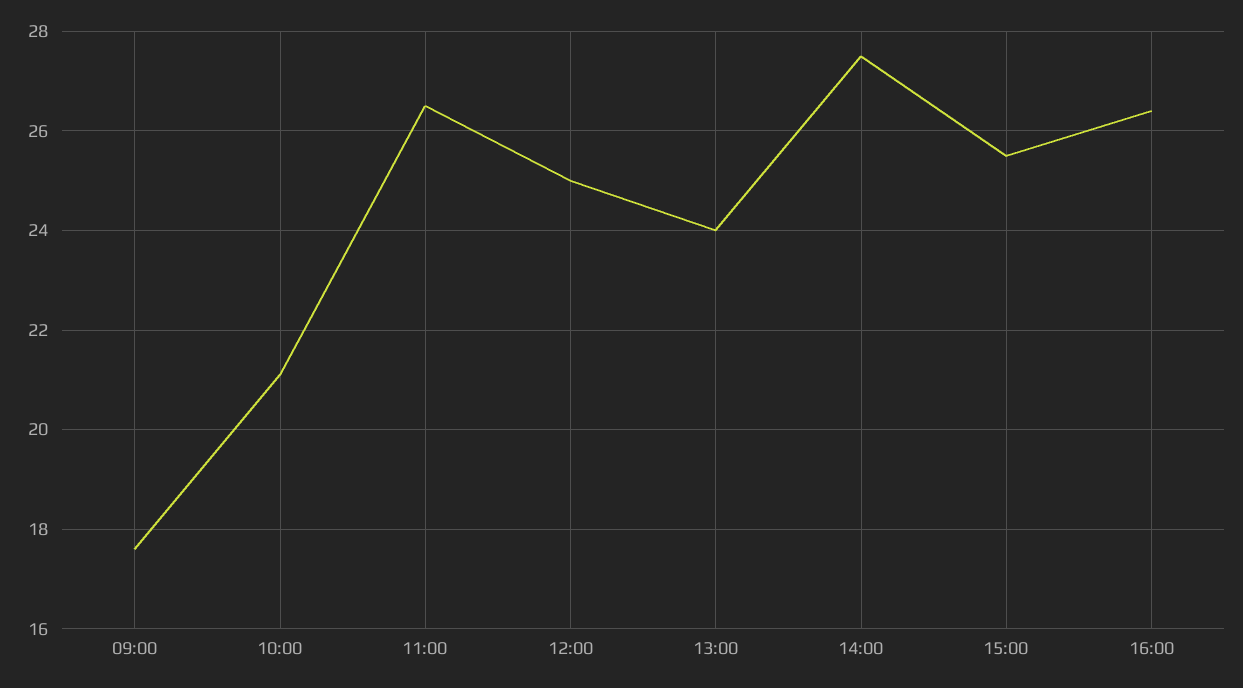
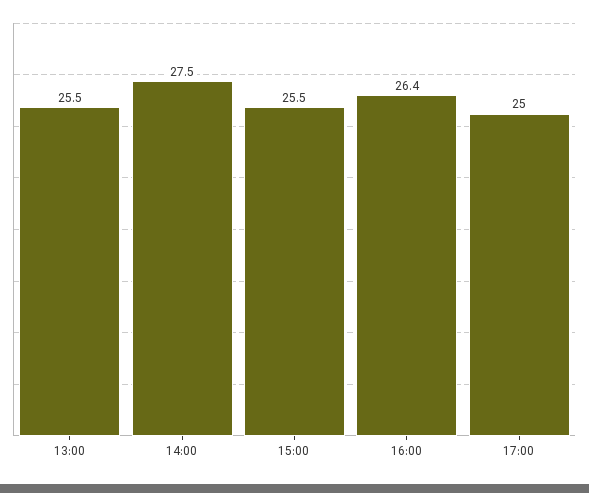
09:00: 17.5 -> none
10:00: 21 -> none
11:00: 26.5 -> none
12:00: 25 -> none
13:00: 24 -> 25.5
17:00: none -> 25

